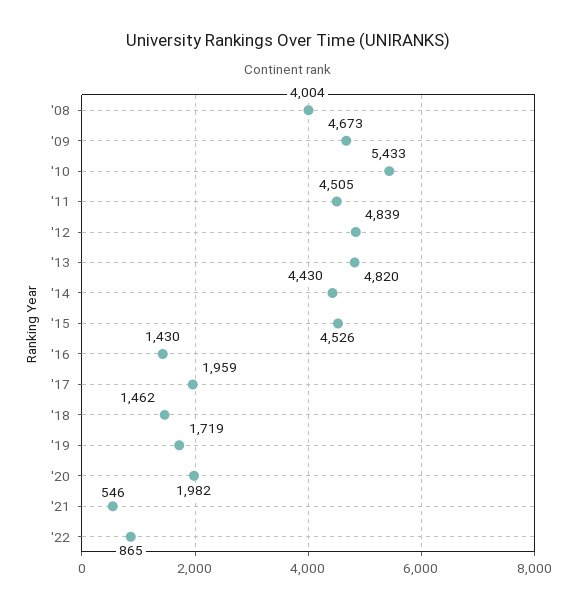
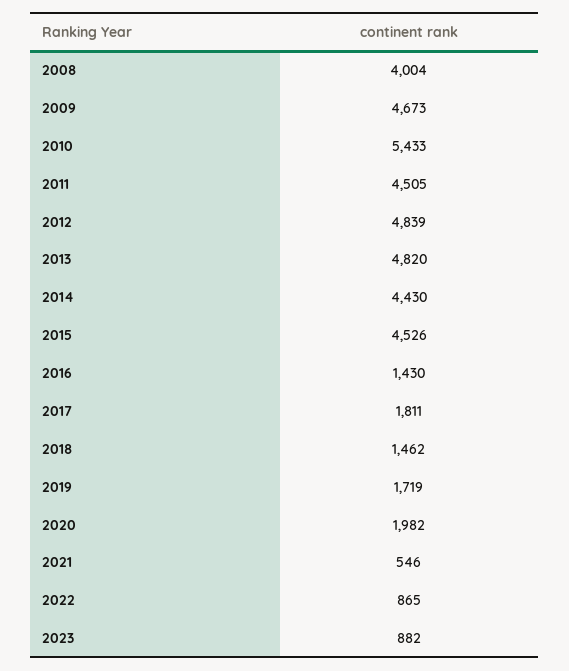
'17: 1959 -> 1811
2023: none -> 882

